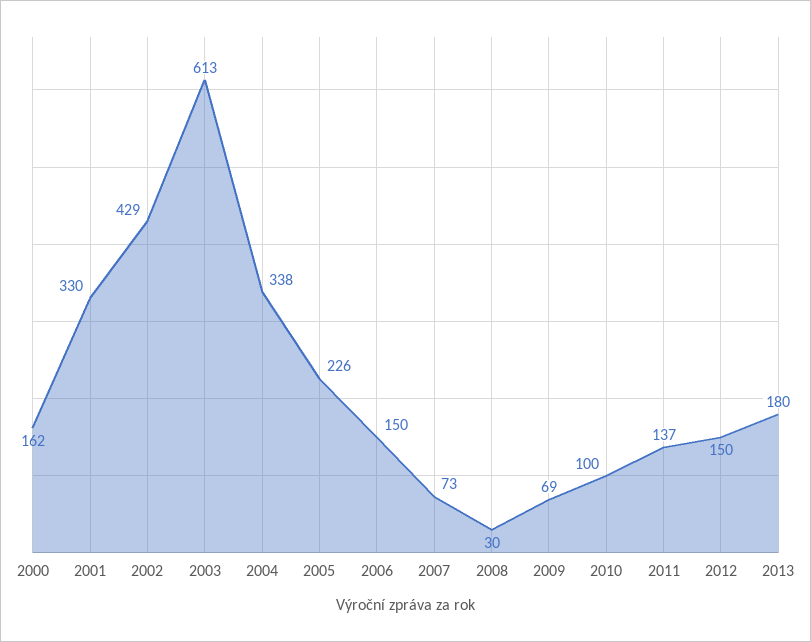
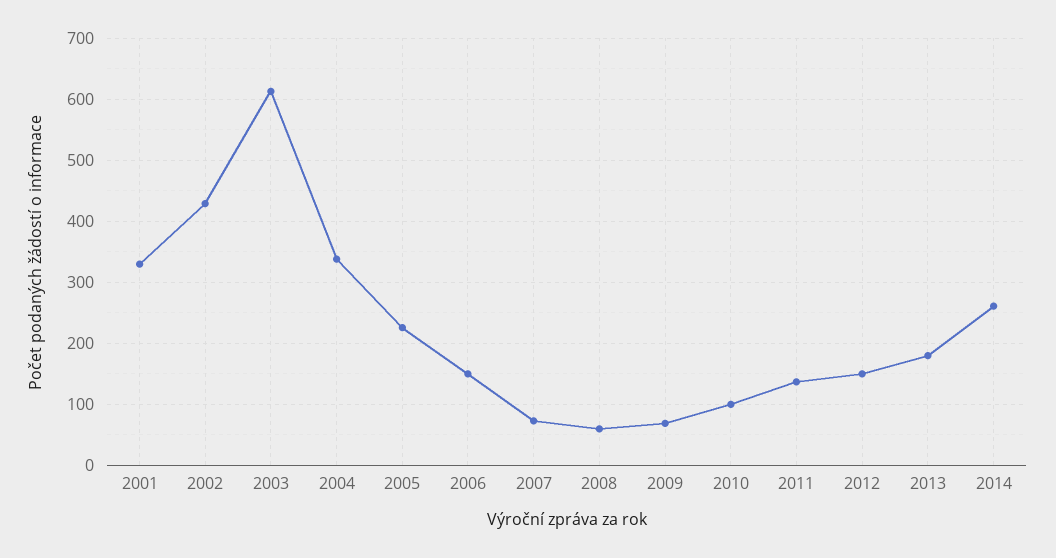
2000: 162 -> none
2008: 30 -> 60
2014: none -> 260

